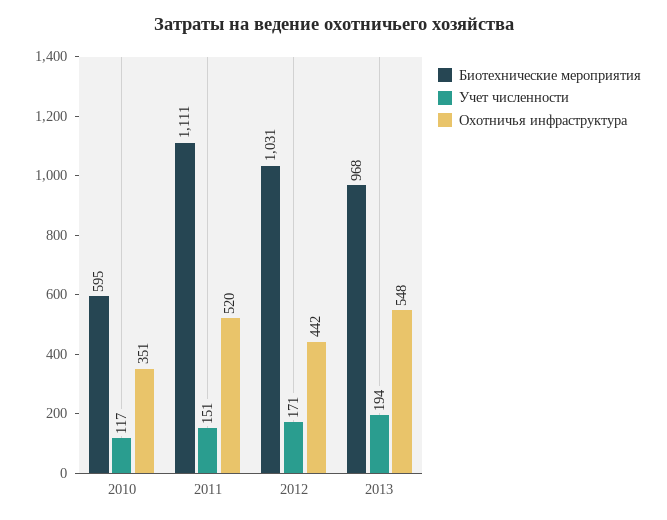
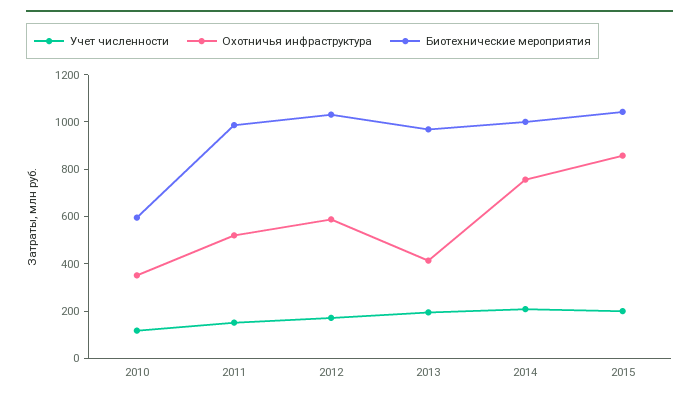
Биотехнические мероприятия, 2011: 1111 -> 1000
Охотничья инфраструктура, 2012: 442 -> 600
Охотничья инфраструктура, 2013: 548 -> 400
Учет численности, 2014: none -> 200
Охотничья инфраструктура, 2014: none -> 750
Биотехнические мероприятия, 2014: none -> 1000
Учет численности, 2015: none -> 200
Охотничья инфраструктура, 2015: none -> 850
Биотехнические мероприятия, 2015: none -> 1050

